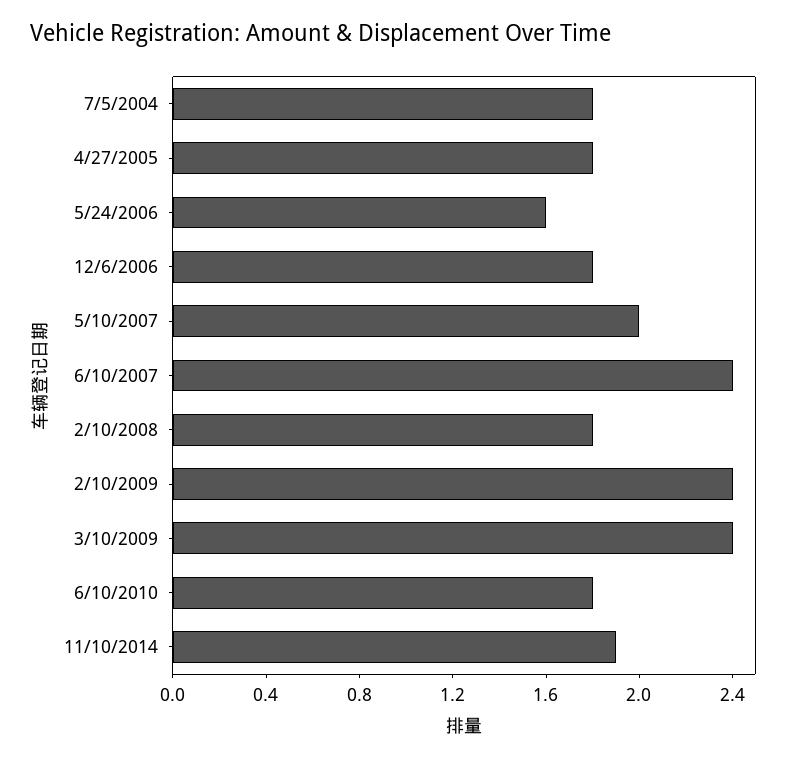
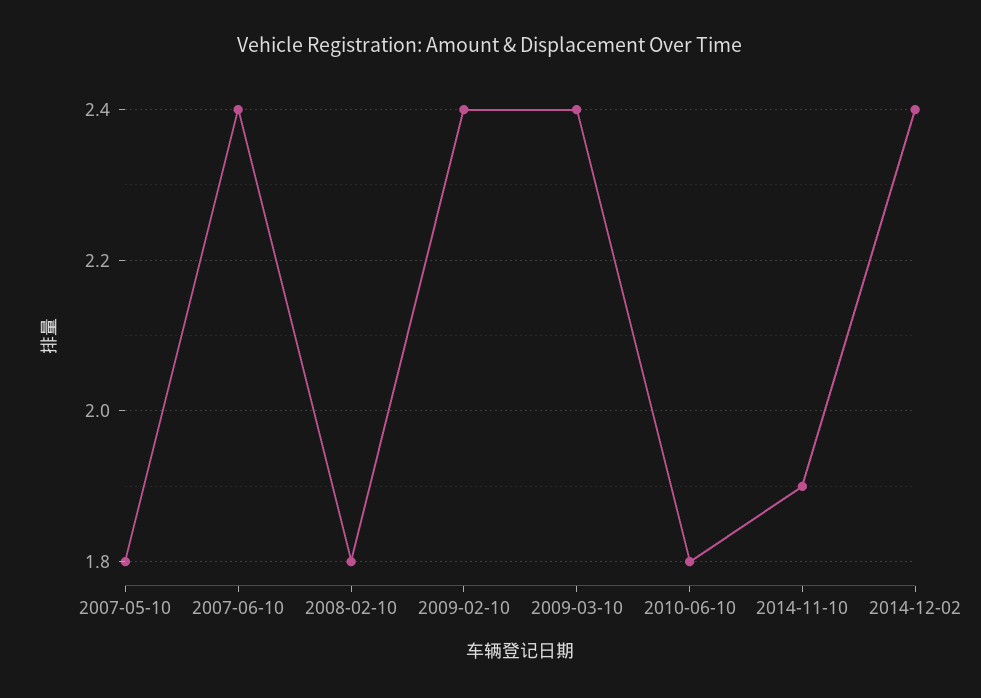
7/5/2004: 1.8 -> none
4/27/2005: 1.8 -> none
5/24/2006: 1.6 -> none
12/6/2006: 1.8 -> none
5/10/2007: 2 -> 1.8
2014-12-02: none -> 2.4

